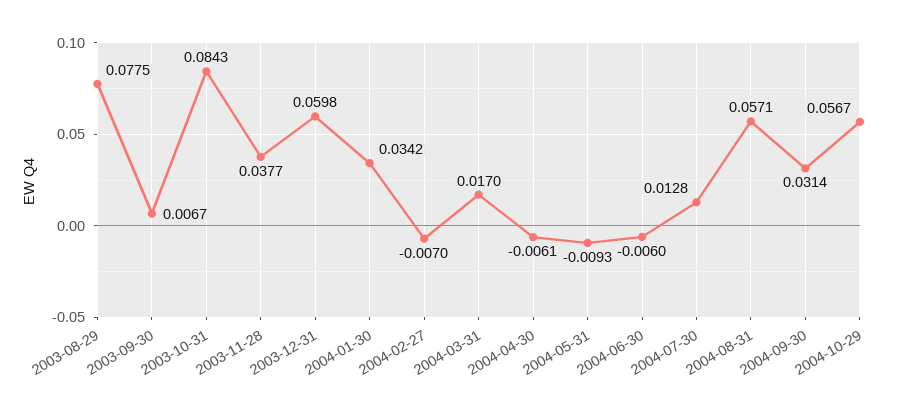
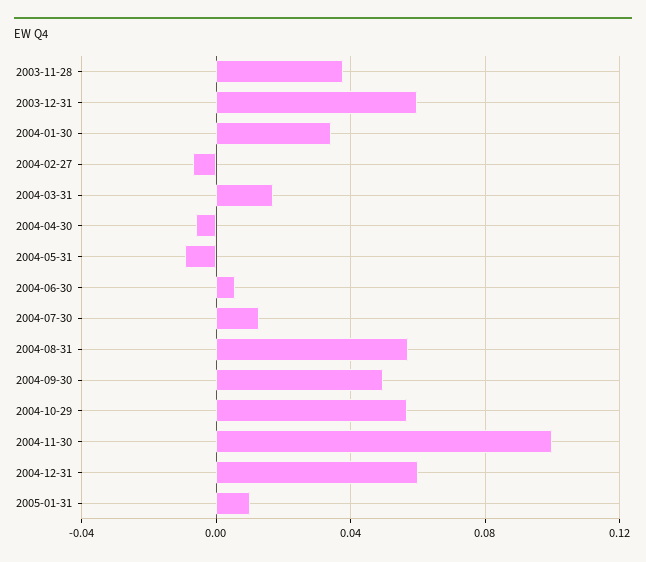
2003-08-29: 0.0775 -> none
2003-09-30: 0.0067 -> none
2003-10-31: 0.0843 -> none
2004-06-30: -0.006 -> 0.005
2004-09-30: 0.0314 -> 0.05
2004-11-30: none -> 0.1
2004-12-31: none -> 0.06
2005-01-31: none -> 0.01

